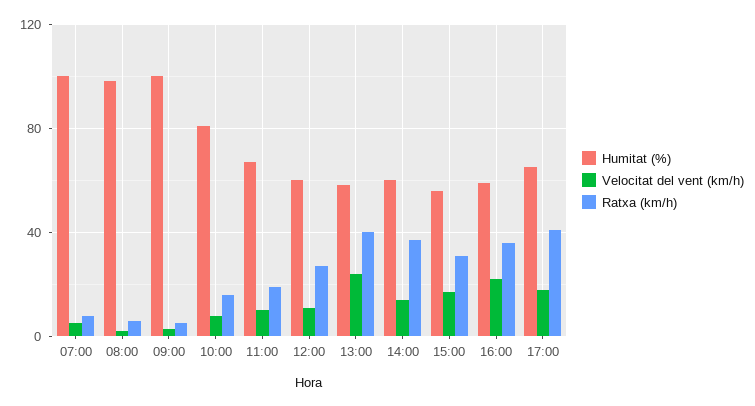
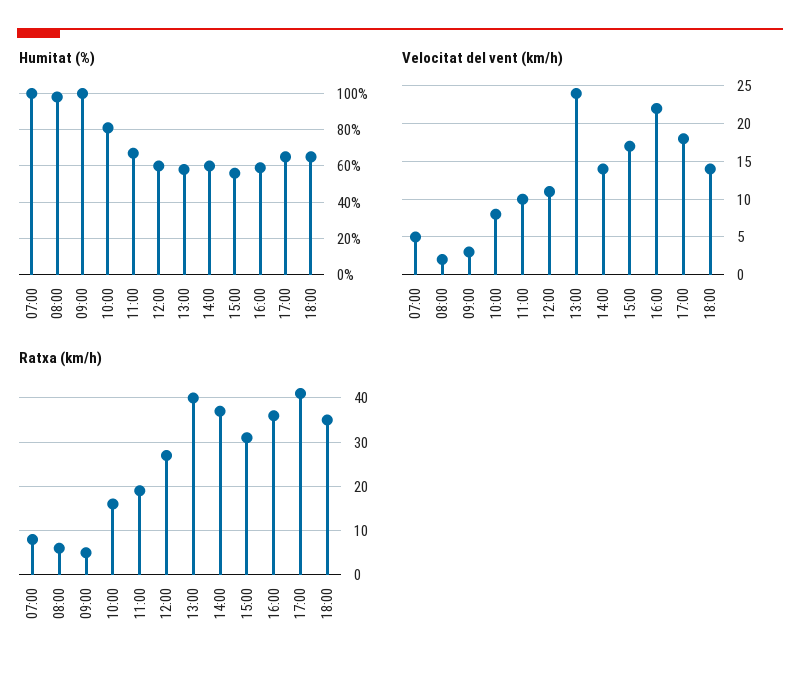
Humitat (%), 18:00: none -> 65
Velocitat del vent (km/h), 18:00: none -> 14
Ratxa (km/h), 18:00: none -> 35

